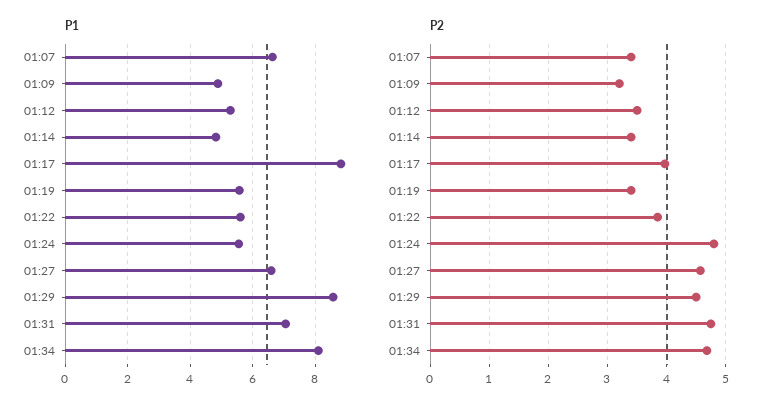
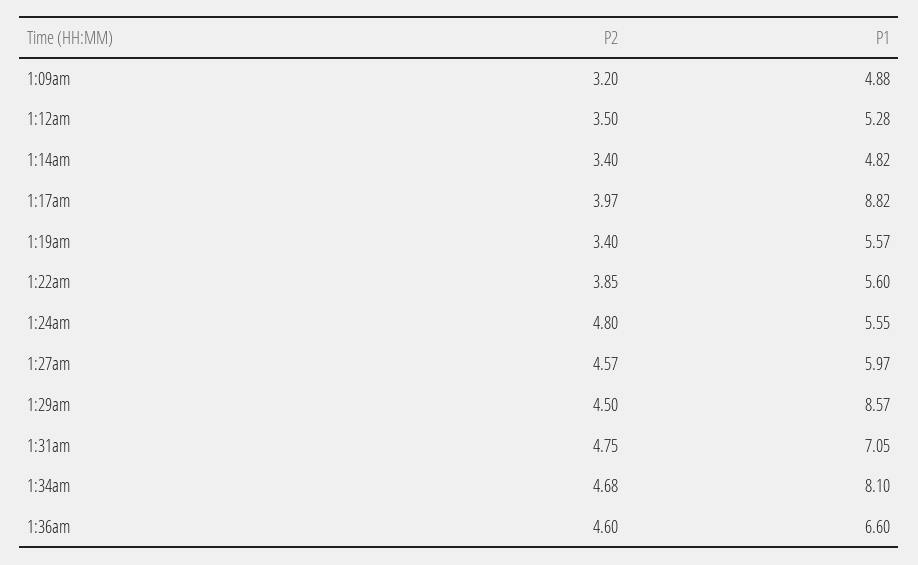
P1, 01:07: 6.6 -> none
P1, 01:27: 6.6 -> 5.97
P2, 01:07: 3.4 -> none
P2, 1:36am: none -> 4.6
P1, 1:36am: none -> 6.6

